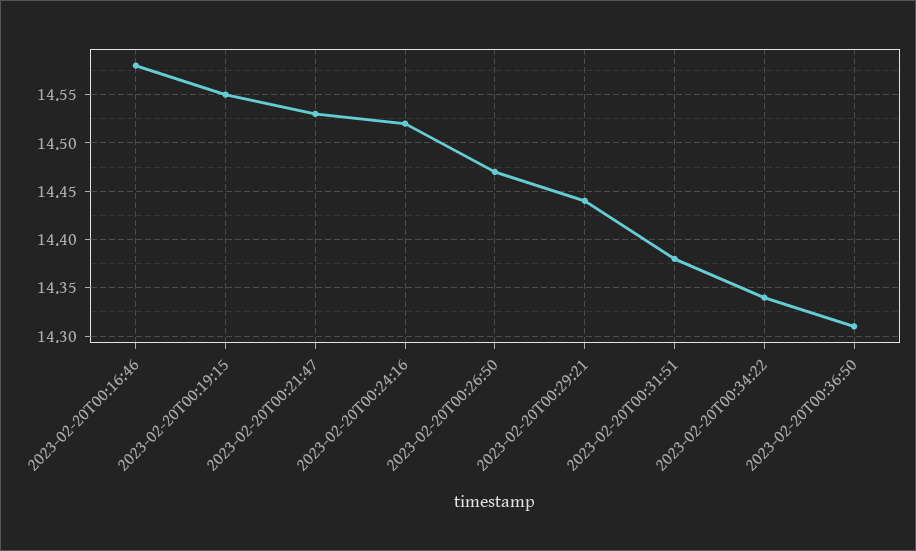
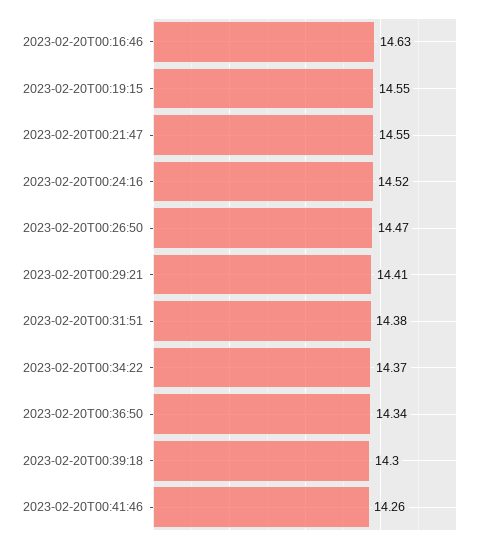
2023-02-20T00:16:46: 14.58 -> 14.63
2023-02-20T00:21:47: 14.53 -> 14.55
2023-02-20T00:29:21: 14.44 -> 14.41
2023-02-20T00:34:22: 14.34 -> 14.37
2023-02-20T00:36:50: 14.31 -> 14.34
2023-02-20T00:39:18: none -> 14.3
2023-02-20T00:41:46: none -> 14.26

